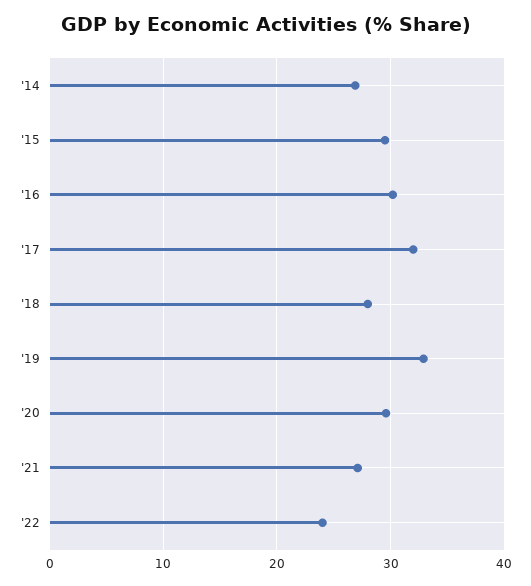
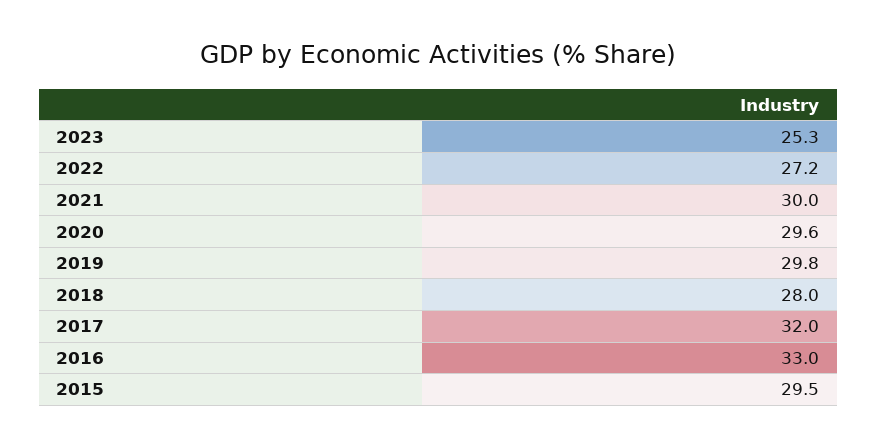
'14: 27 -> none
'16: 30 -> 33
'19: 33 -> 29.8
'21: 27 -> 30
'22: 24 -> 27.2
2023: none -> 25.3

